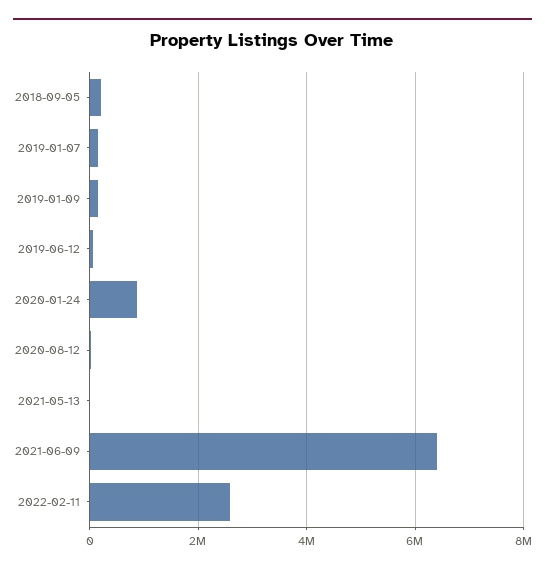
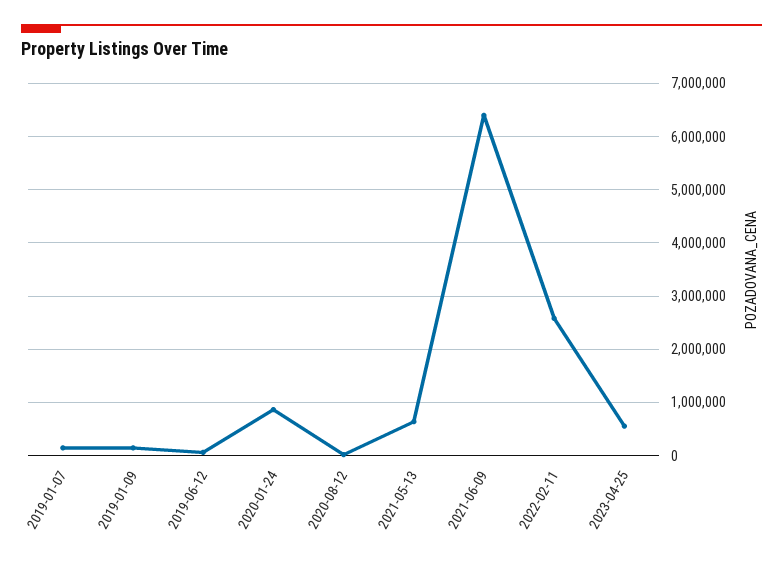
2018-09-05: 200000 -> none
2021-05-13: 0 -> 600000
2023-04-25: none -> 600000

